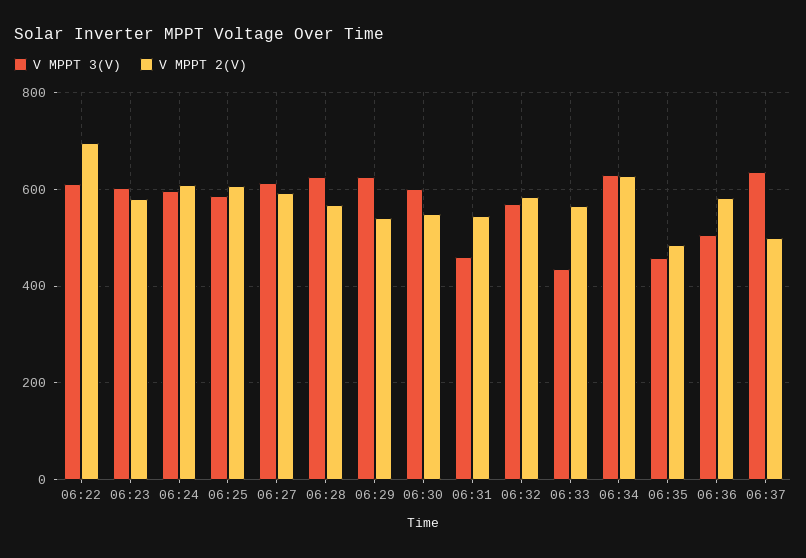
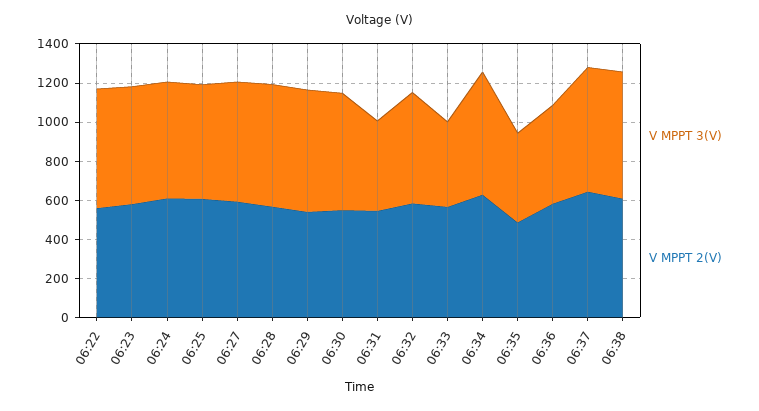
V MPPT 2(V), 06:22: 700 -> 550
V MPPT 2(V), 06:37: 500 -> 650
V MPPT 3(V), 06:38: none -> 650
V MPPT 2(V), 06:38: none -> 600

